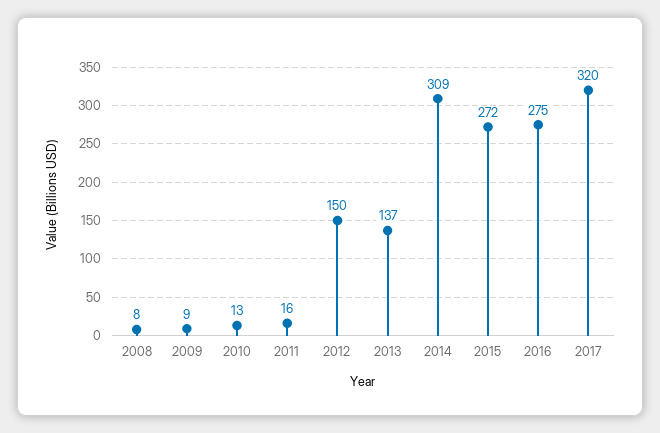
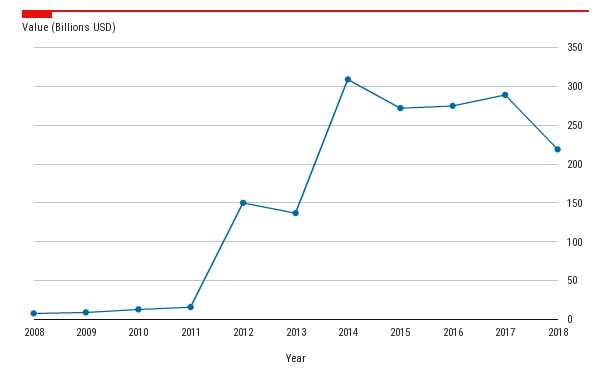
2017: 320 -> 290
2018: none -> 220

